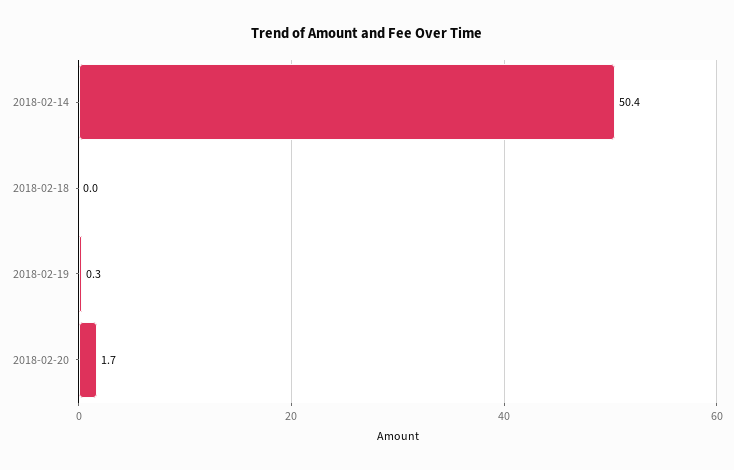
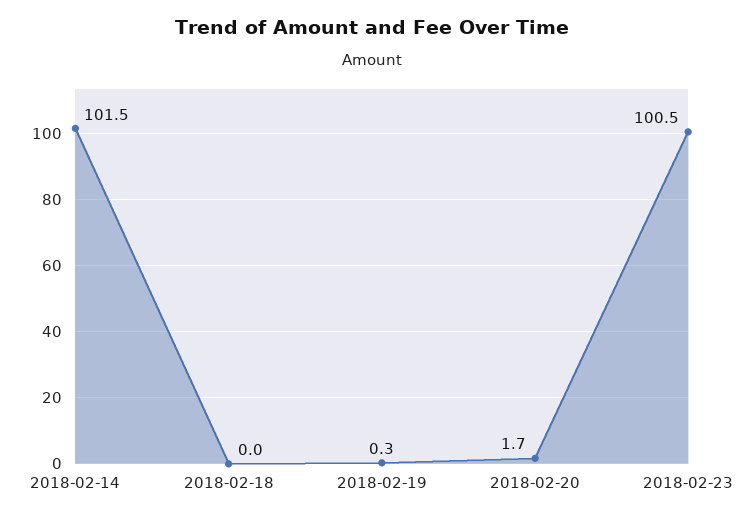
2018-02-14: 50.4 -> 101.5
2018-02-23: none -> 100.5

